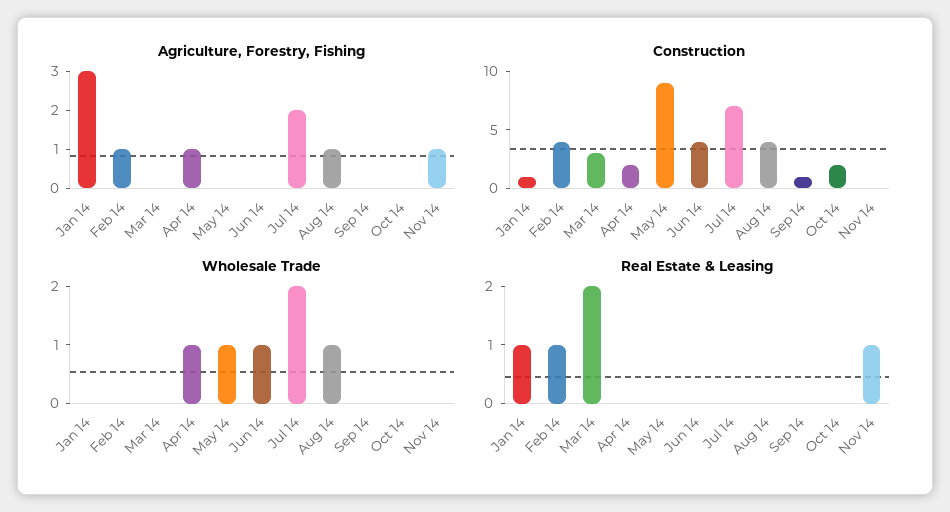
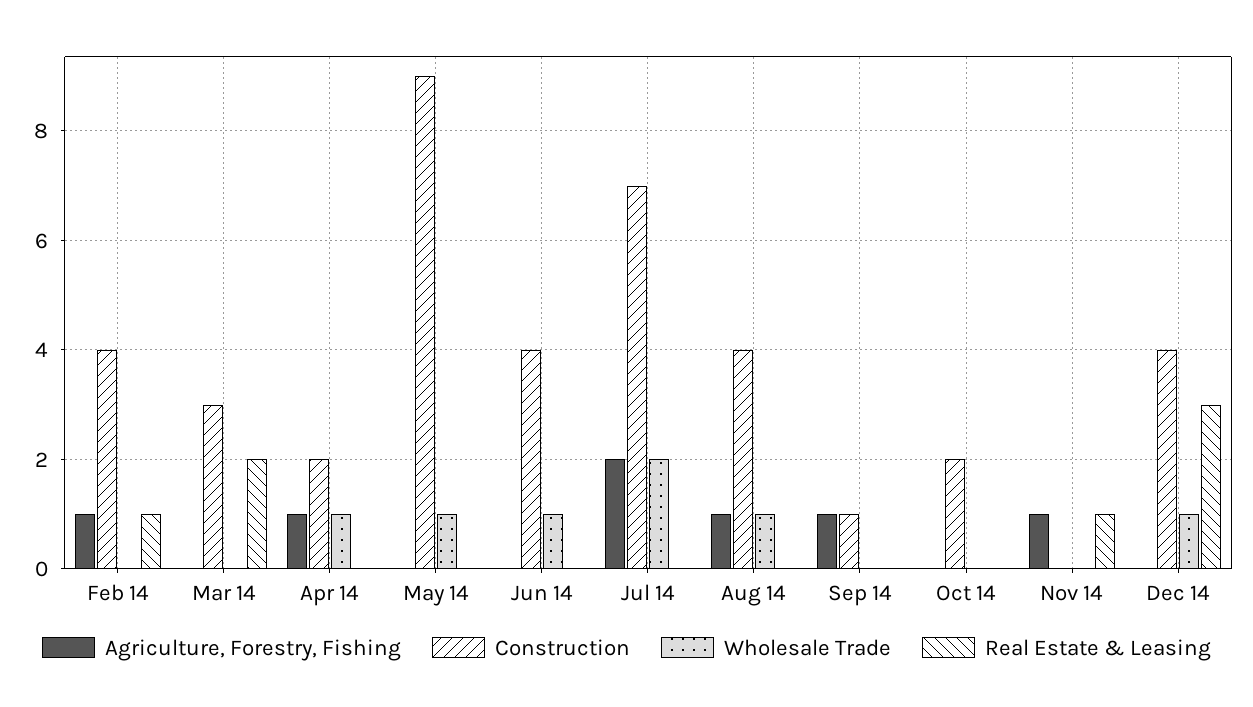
Agriculture, Forestry, Fishing, Jan 14: 3 -> none
Agriculture, Forestry, Fishing, Sep 14: 0 -> 1
Construction, Jan 14: 1 -> none
Wholesale Trade, Jan 14: 0 -> none
Real Estate & Leasing, Jan 14: 1 -> none
Agriculture, Forestry, Fishing, Dec 14: none -> 0
Construction, Dec 14: none -> 4
Wholesale Trade, Dec 14: none -> 1
Real Estate & Leasing, Dec 14: none -> 3

